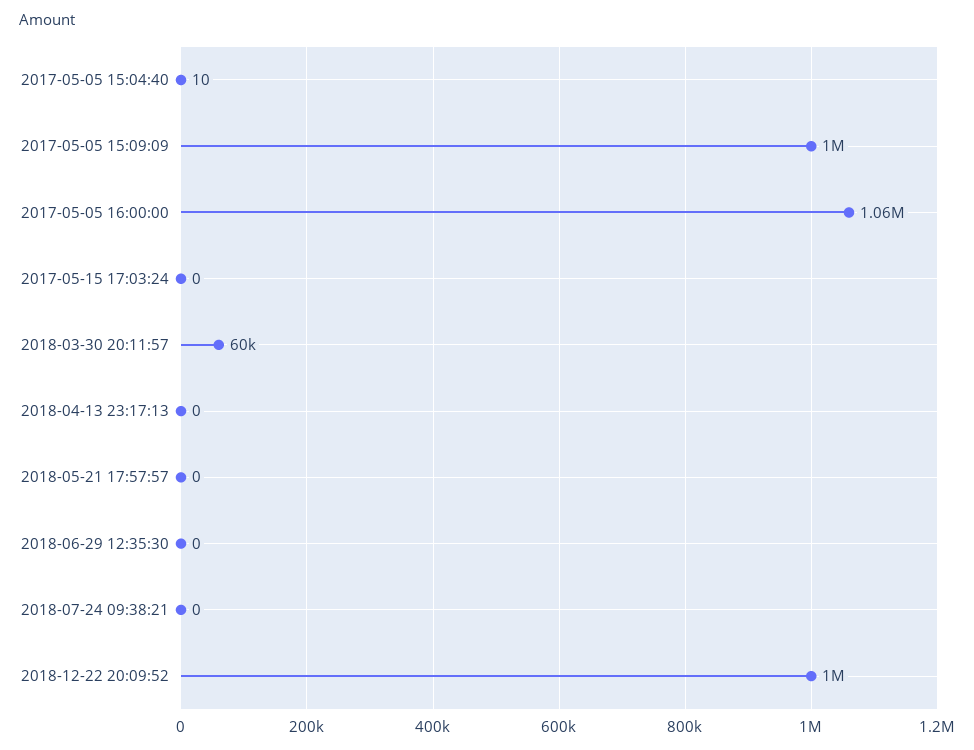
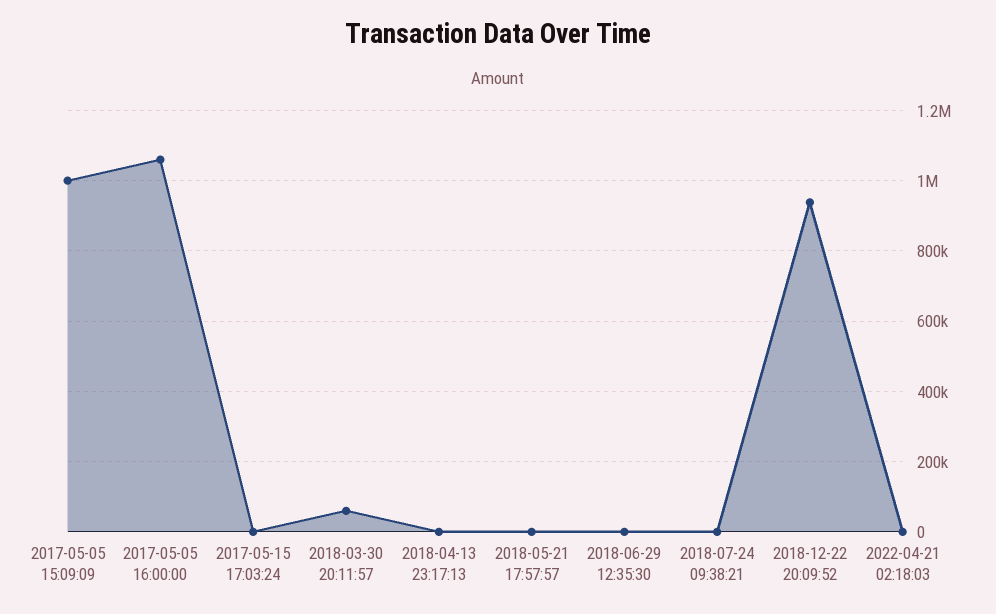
2017-05-05 15:04:40: 10 -> none
2018-12-22 20:09:52: 1000000 -> 940000
2022-04-21 02:18:03: none -> 0

